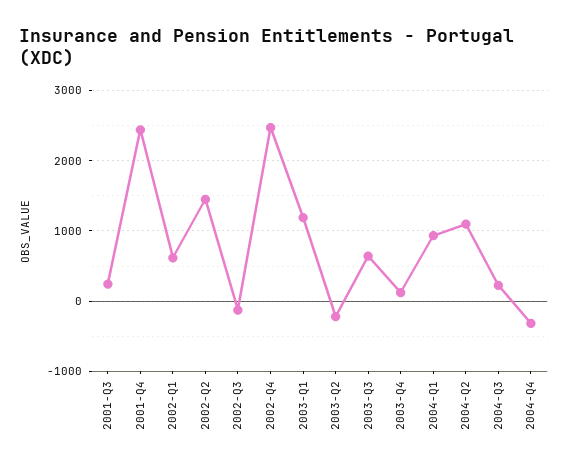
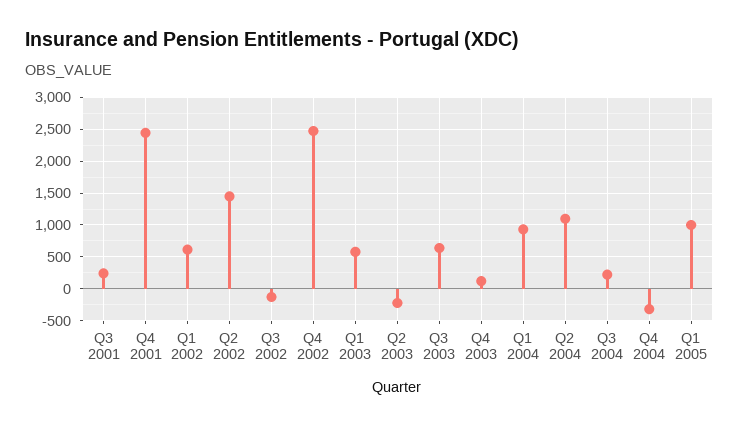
2003-Q1: 1200 -> 600
Q1 2005: none -> 1000

